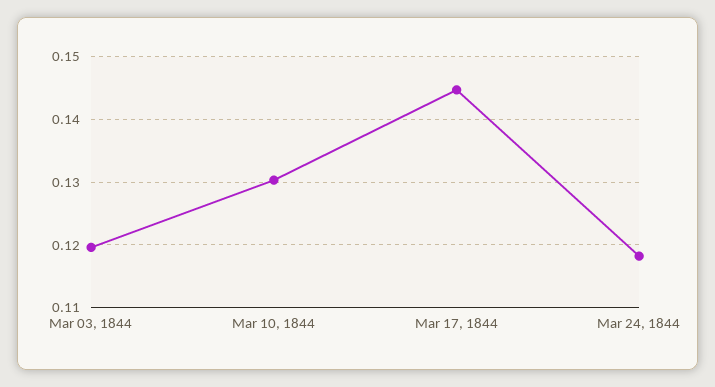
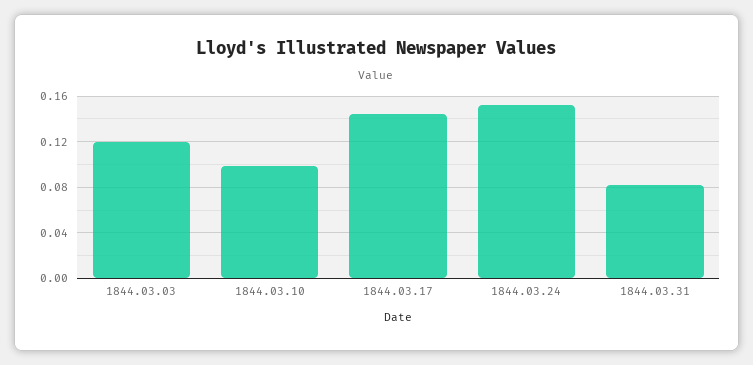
Mar 10, 1844: 0.13 -> 0.1
Mar 24, 1844: 0.118 -> 0.15
1844.03.31: none -> 0.08

